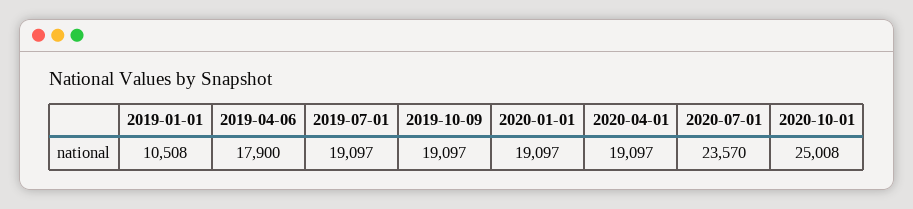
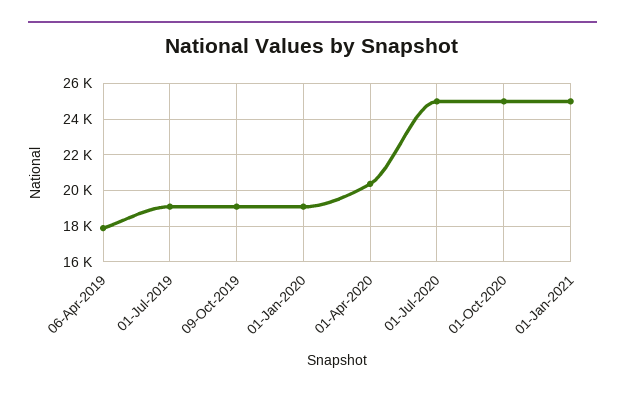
2019-01-01: 10508 -> none
2020-04-01: 19097 -> 20500
2020-07-01: 23570 -> 25000
01-Jan-2021: none -> 25000

